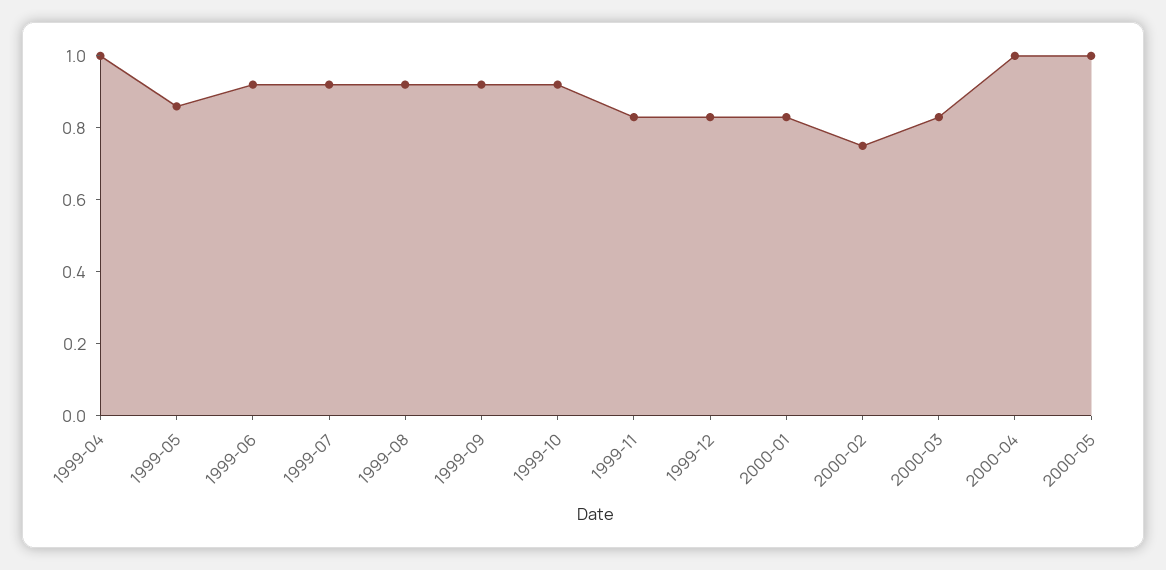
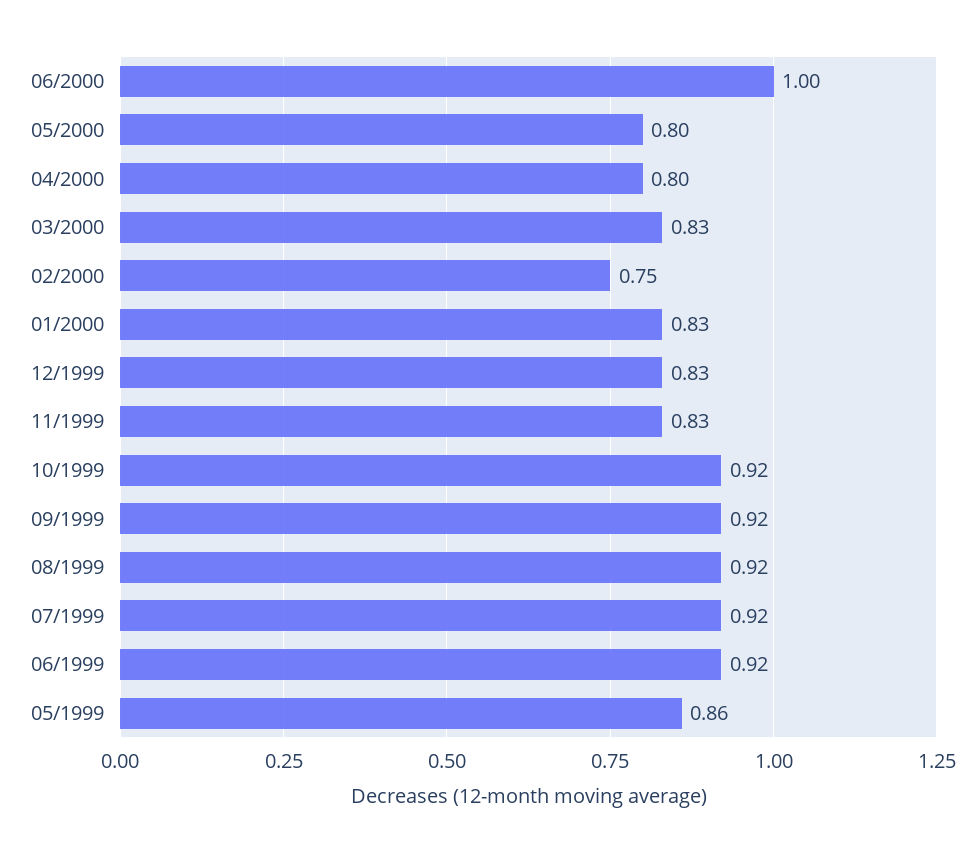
1999-04: 1 -> none
2000-04: 1 -> 0.8
2000-05: 1 -> 0.8
06/2000: none -> 1

